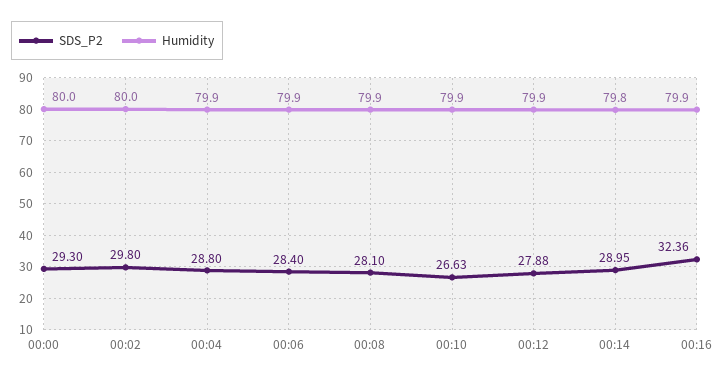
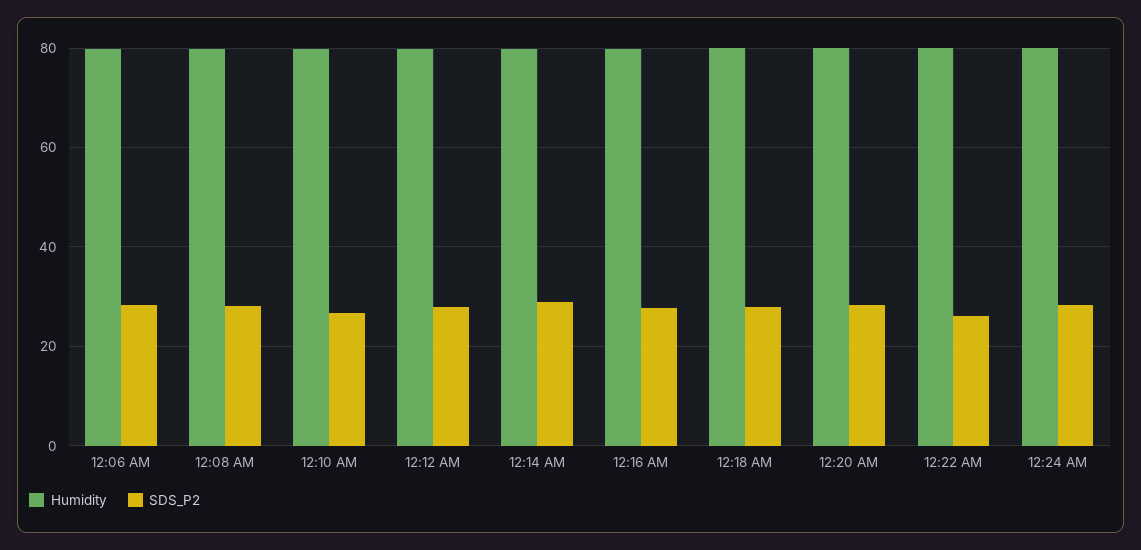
SDS_P2, 00:00: 29.3 -> none
Humidity, 00:00: 80 -> none
SDS_P2, 00:02: 29.8 -> none
Humidity, 00:02: 80 -> none
SDS_P2, 00:04: 28.8 -> none
Humidity, 00:04: 79.9 -> none
SDS_P2, 00:16: 32.36 -> 28
Humidity, 12:18 AM: none -> 80
SDS_P2, 12:18 AM: none -> 28
Humidity, 12:20 AM: none -> 80
SDS_P2, 12:20 AM: none -> 28
Humidity, 12:22 AM: none -> 80
SDS_P2, 12:22 AM: none -> 26
Humidity, 12:24 AM: none -> 80
SDS_P2, 12:24 AM: none -> 28

